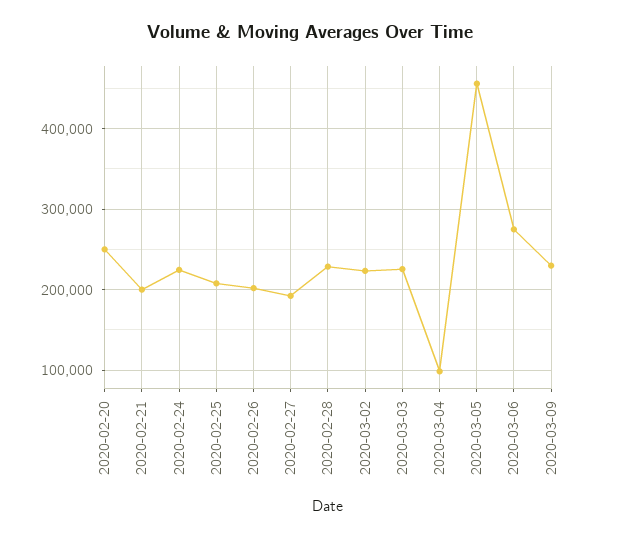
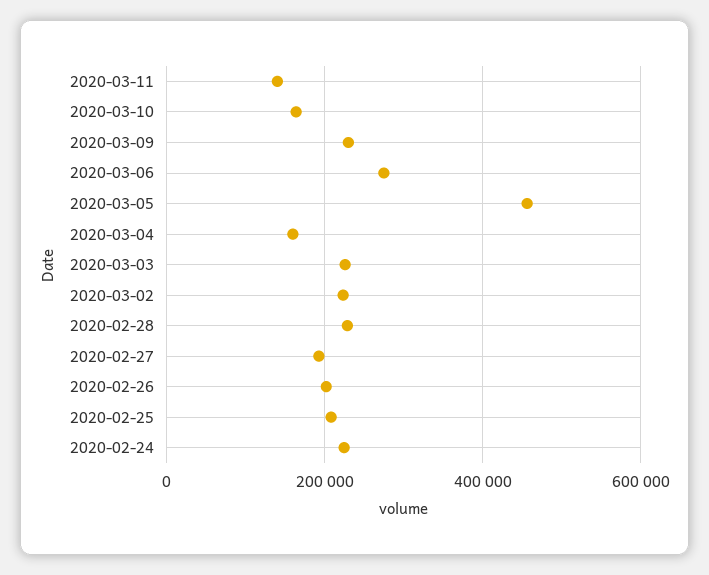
2020-02-20: 250000 -> none
2020-02-21: 200000 -> none
2020-03-04: 100000 -> 160000
2020-03-11: none -> 140000
2020-03-10: none -> 160000

